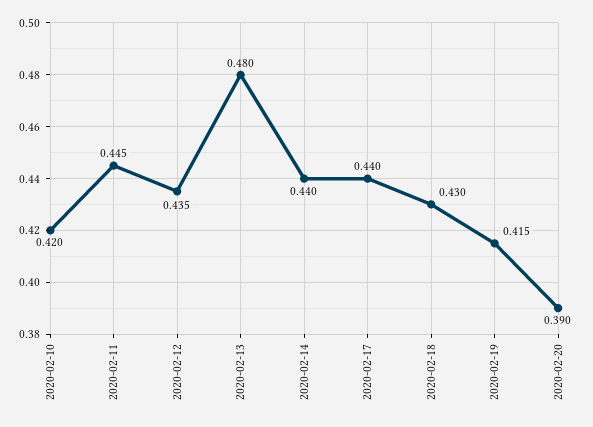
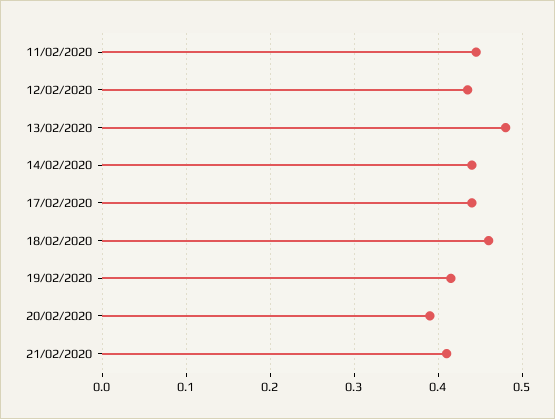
2020-02-10: 0.42 -> none
2020-02-18: 0.43 -> 0.46
21/02/2020: none -> 0.41

